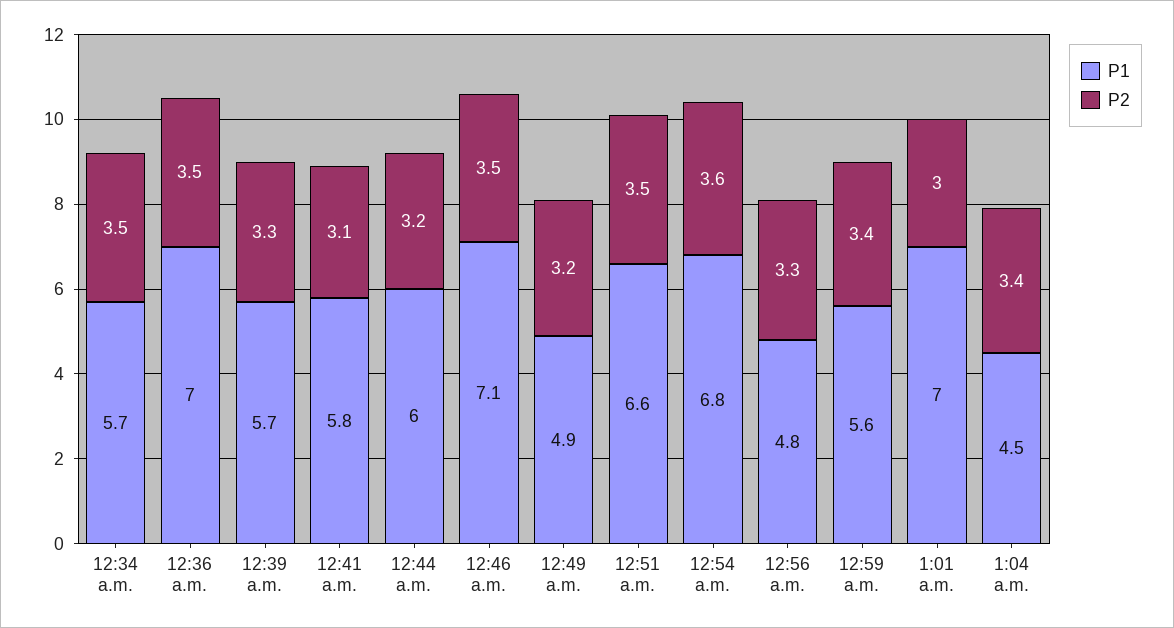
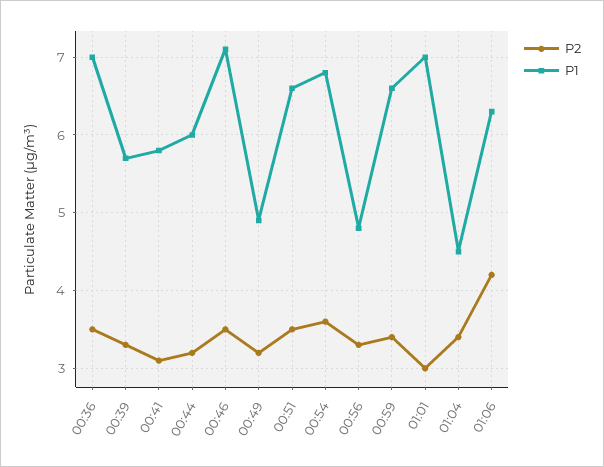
P1, 12:34 a.m.: 5.7 -> none
P2, 12:34 a.m.: 3.5 -> none
P1, 12:59 a.m.: 5.6 -> 6.6
P2, 01:06: none -> 4.2
P1, 01:06: none -> 6.3

